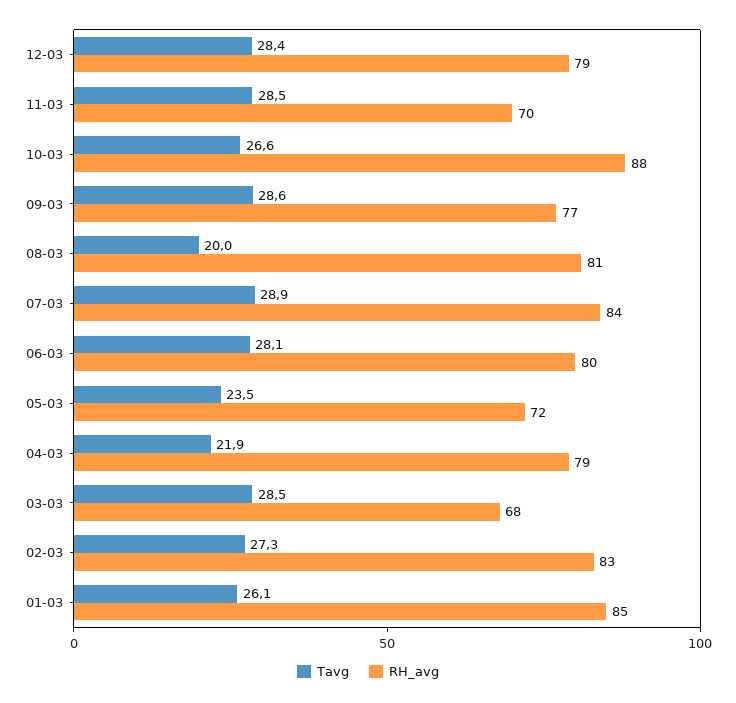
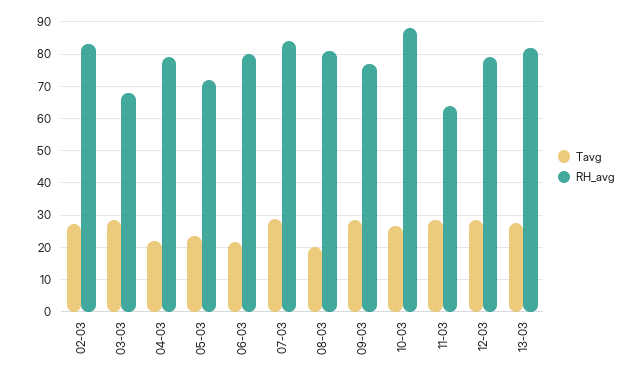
RH_avg, 11-03: 70 -> 64
Tavg, 06-03: 28.1 -> 22
Tavg, 01-03: 26.1 -> none
RH_avg, 01-03: 85 -> none
Tavg, 13-03: none -> 28
RH_avg, 13-03: none -> 82

